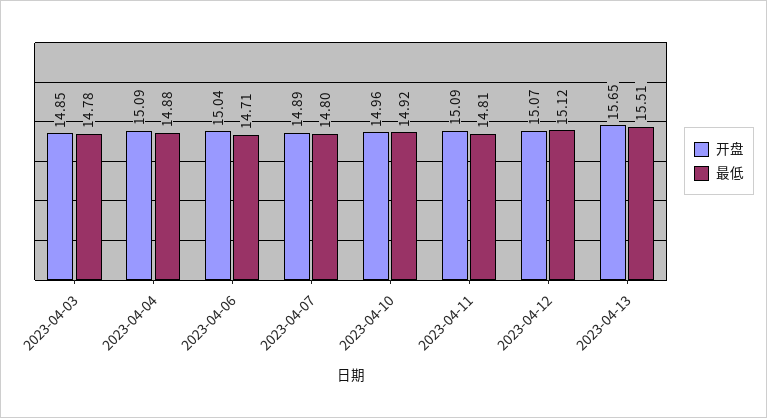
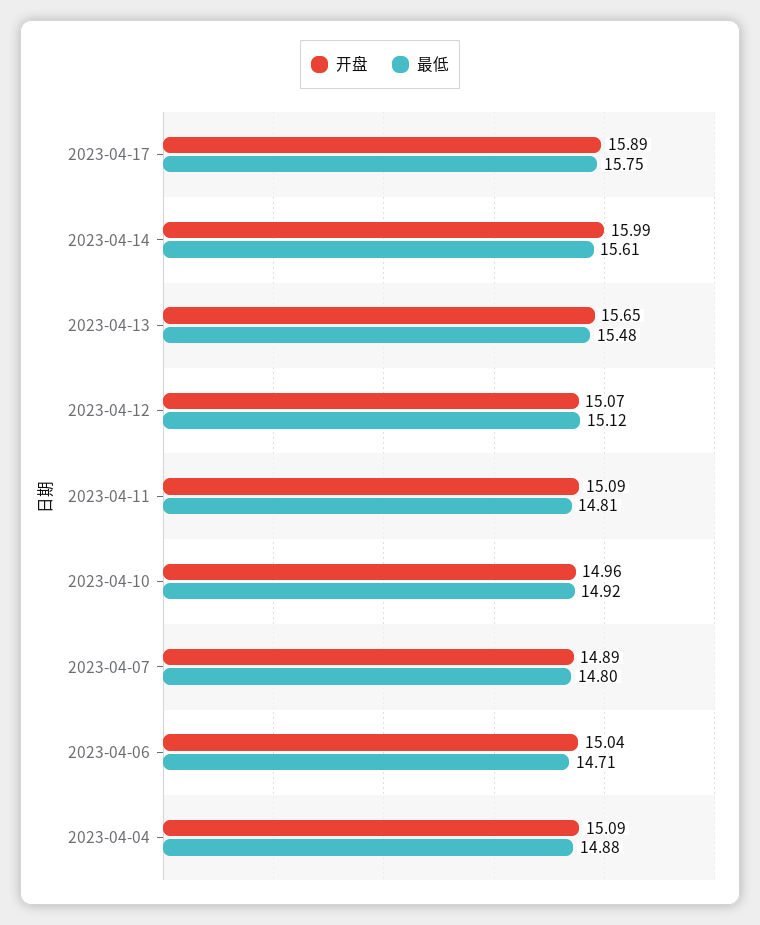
开盘, 2023-04-03: 14.85 -> none
最低, 2023-04-03: 14.78 -> none
最低, 2023-04-13: 15.51 -> 15.48
开盘, 2023-04-17: none -> 15.89
最低, 2023-04-17: none -> 15.75
开盘, 2023-04-14: none -> 15.99
最低, 2023-04-14: none -> 15.61

